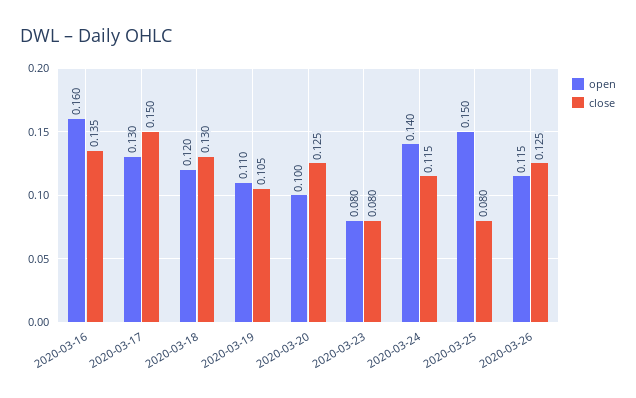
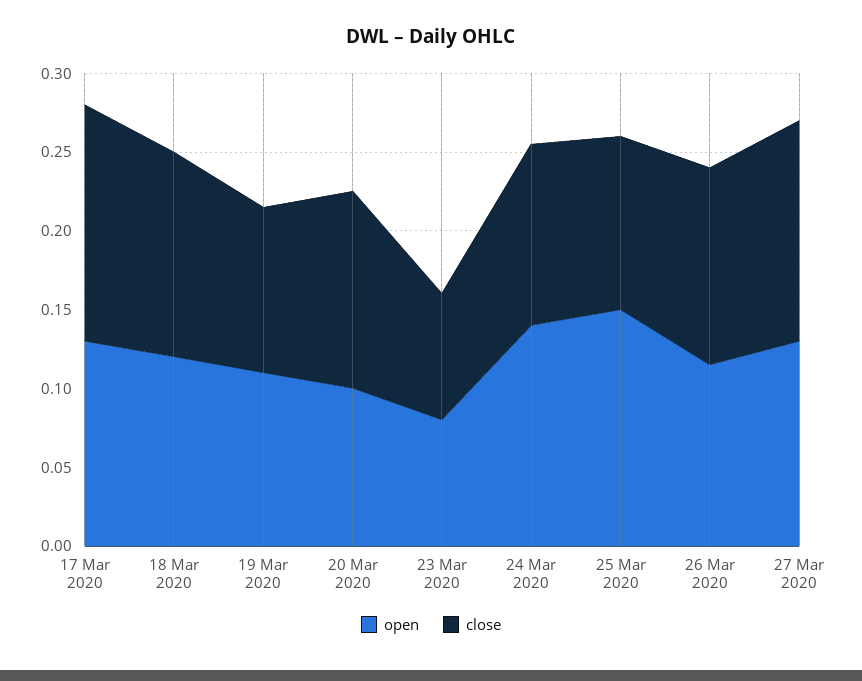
open, 2020-03-16: 0.16 -> none
close, 2020-03-16: 0.135 -> none
close, 2020-03-25: 0.08 -> 0.11
open, 27 Mar 2020: none -> 0.13
close, 27 Mar 2020: none -> 0.14

